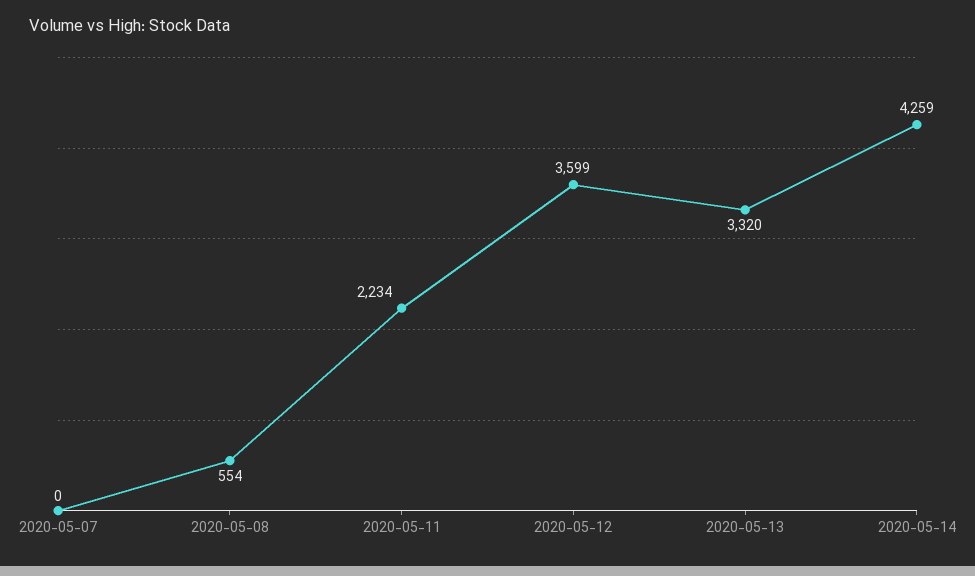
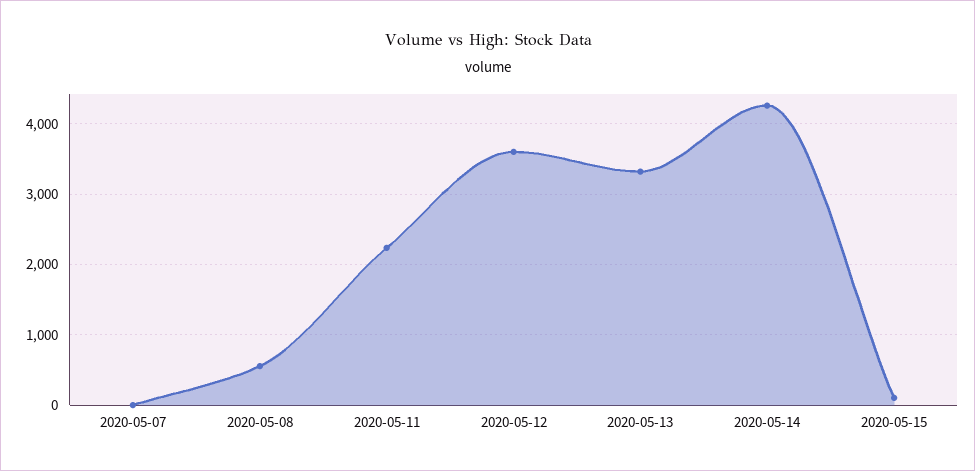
2020-05-15: none -> 100

